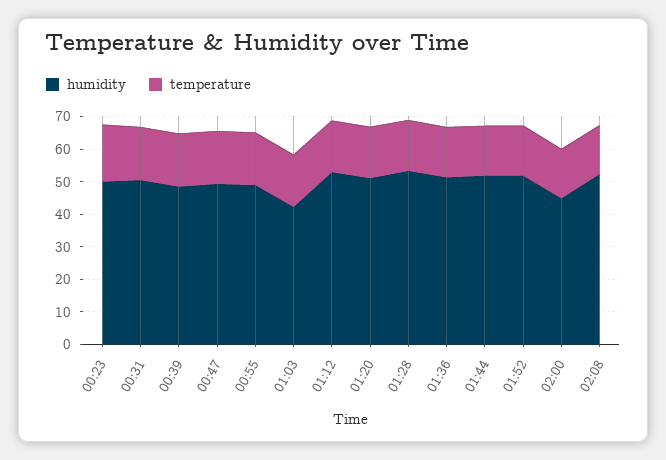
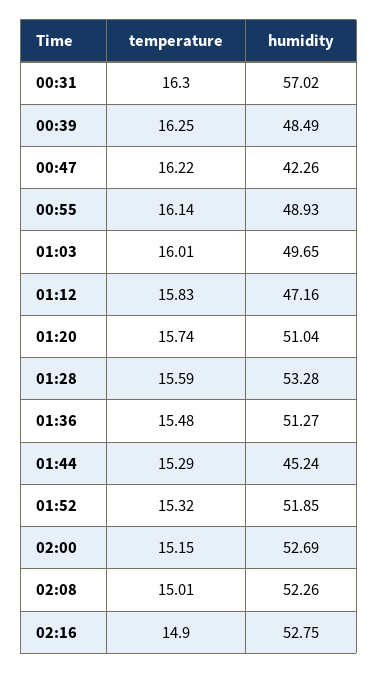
humidity, 00:23: 50 -> none
temperature, 00:23: 17.5 -> none
humidity, 00:31: 50 -> 57.02
humidity, 00:47: 50 -> 42.26
humidity, 01:03: 42.5 -> 49.65
humidity, 01:12: 52.5 -> 47.16
humidity, 01:44: 52.5 -> 45.24
humidity, 02:00: 45 -> 52.69
temperature, 02:16: none -> 14.9
humidity, 02:16: none -> 52.75

